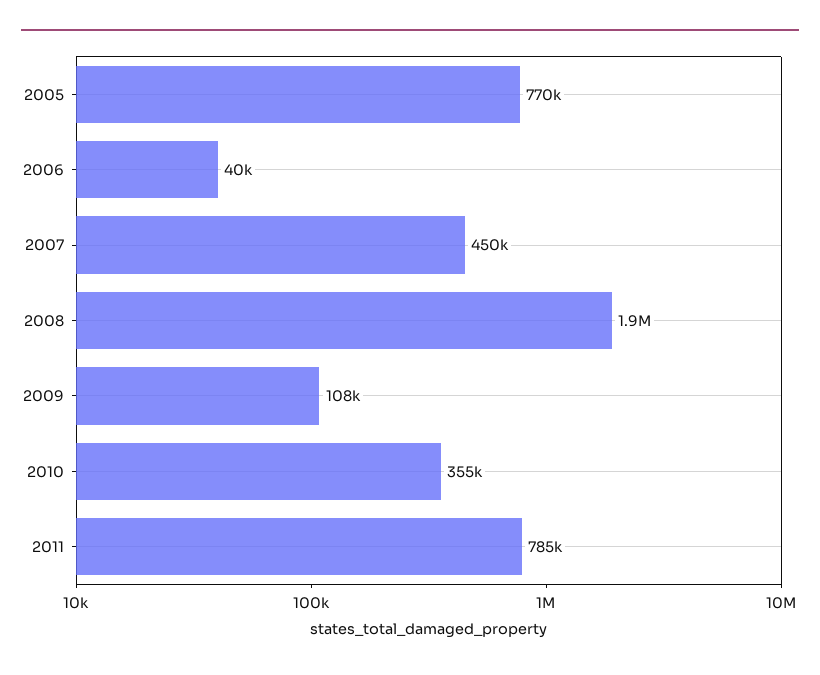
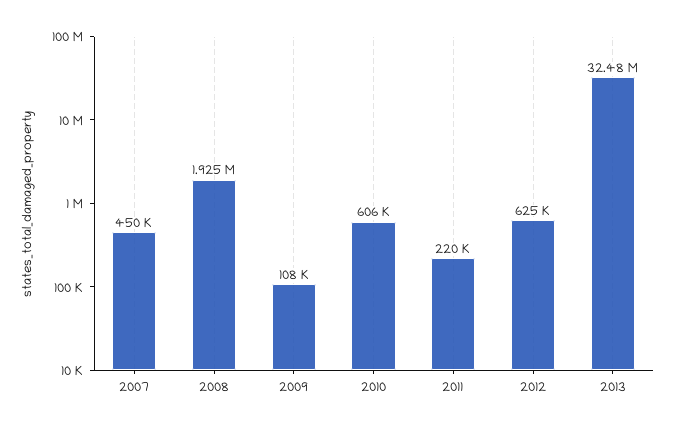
2005: 770000 -> none
2006: 40000 -> none
2010: 355000 -> 606000
2011: 785000 -> 220000
2012: none -> 625000
2013: none -> 32480000

